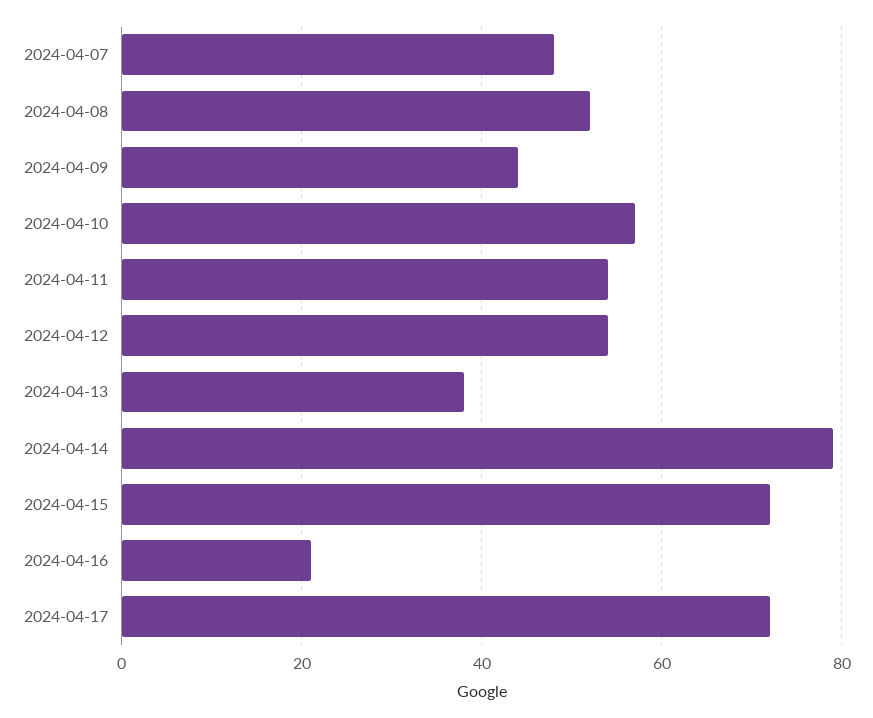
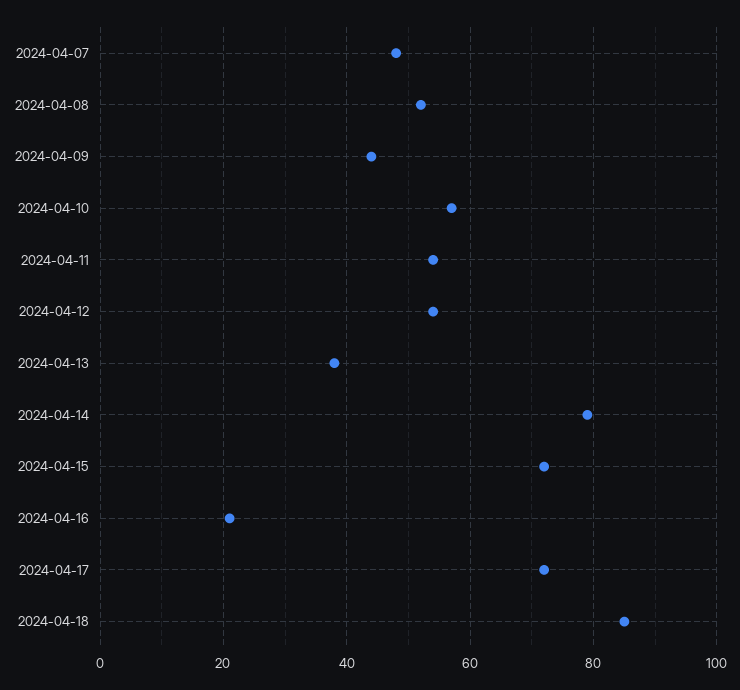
2024-04-18: none -> 85

